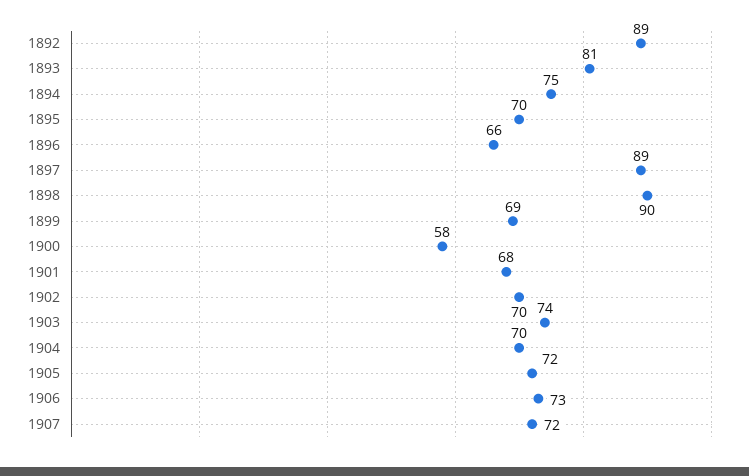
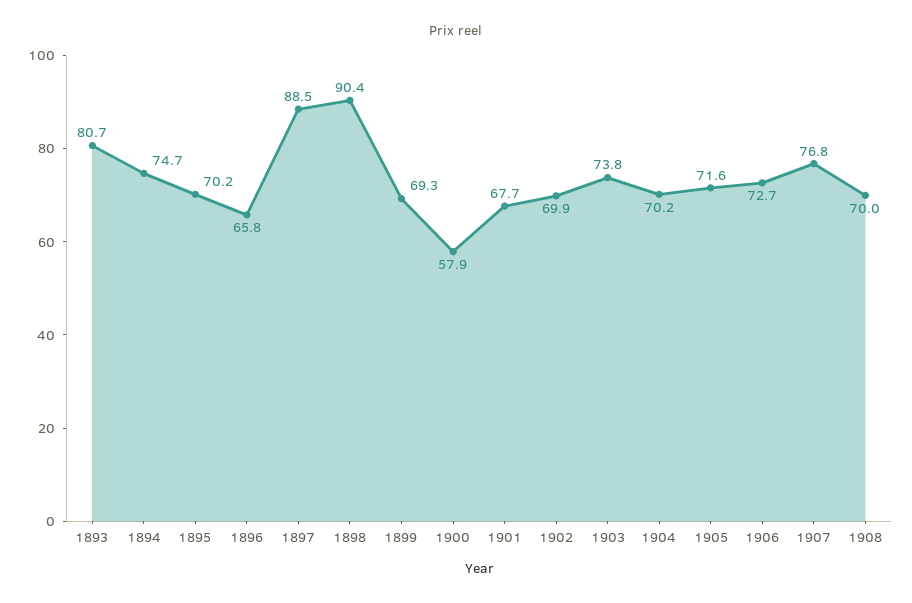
1892: 89 -> none
1907: 72 -> 76.8
1908: none -> 70

